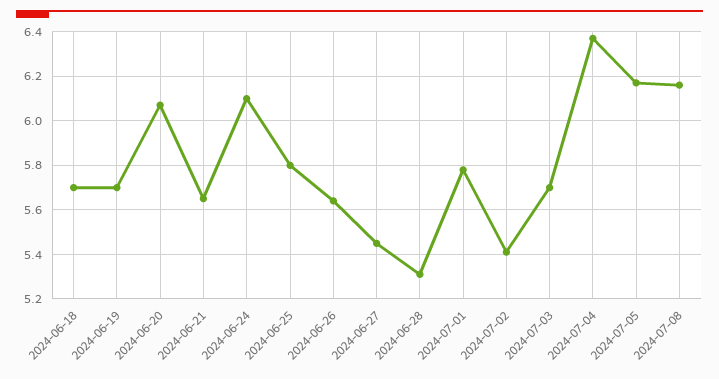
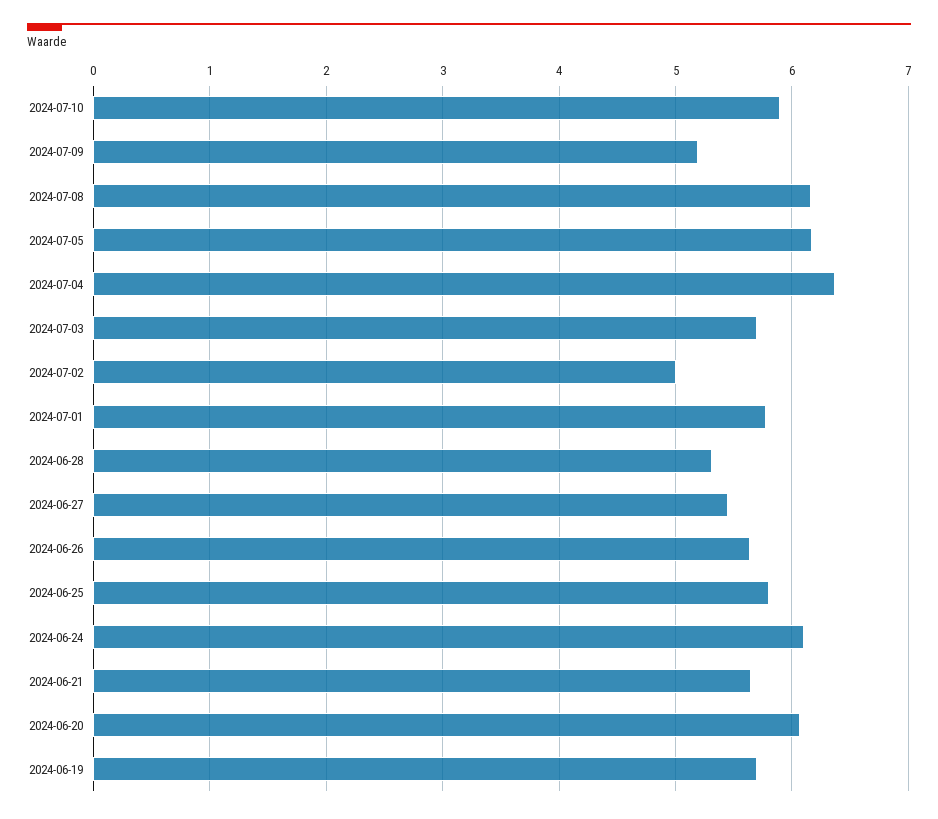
2024-06-18: 5.7 -> none
2024-07-02: 5.4 -> 5
2024-07-10: none -> 5.9
2024-07-09: none -> 5.2

